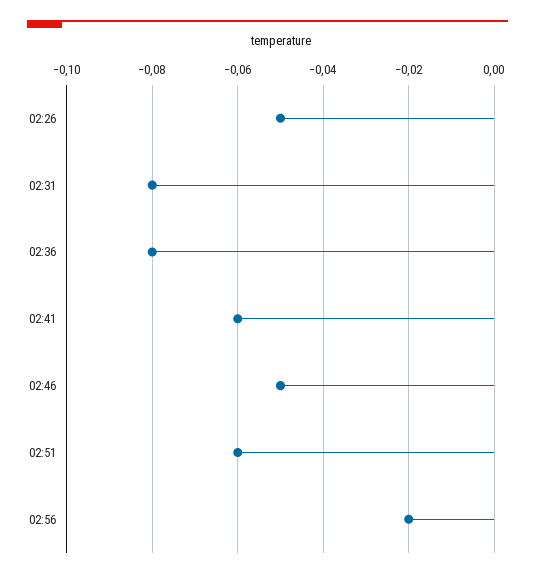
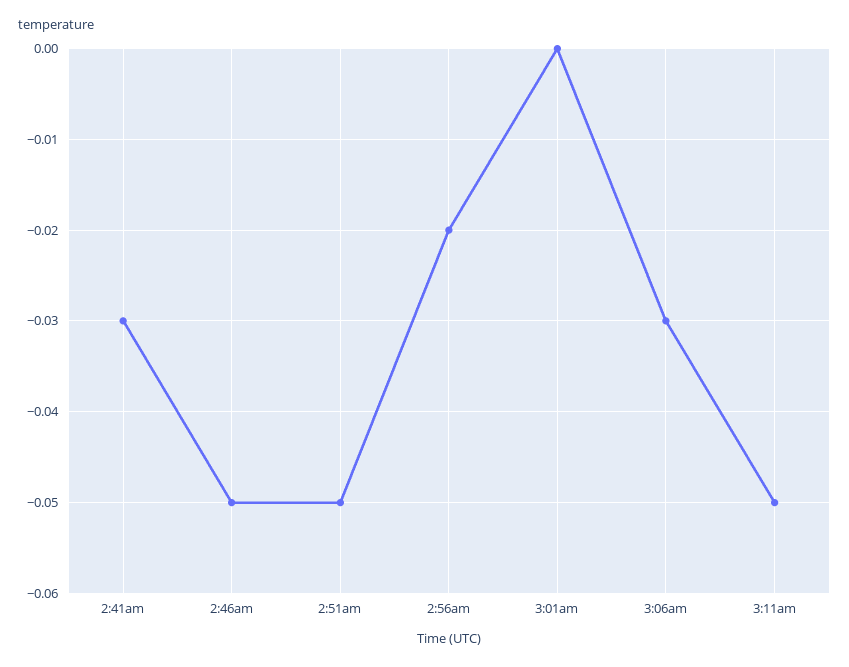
02:26: -0.05 -> none
02:31: -0.08 -> none
02:36: -0.08 -> none
02:41: -0.06 -> -0.03
02:51: -0.06 -> -0.05
3:01am: none -> 0
3:06am: none -> -0.03
3:11am: none -> -0.05

